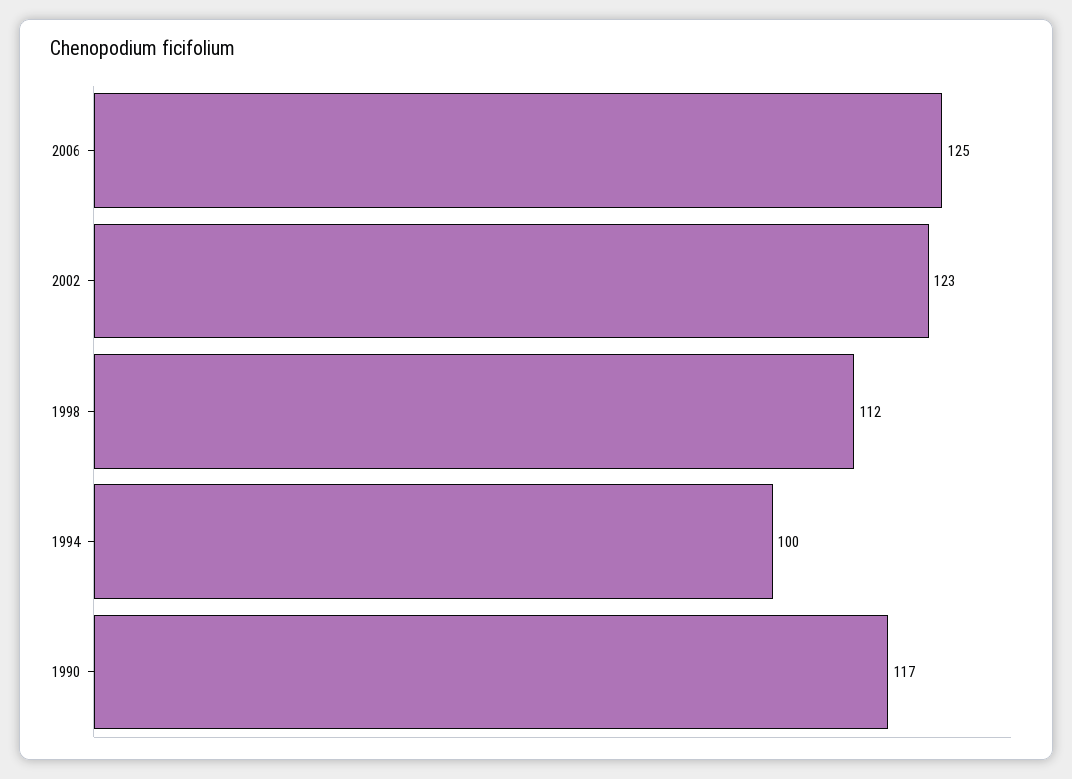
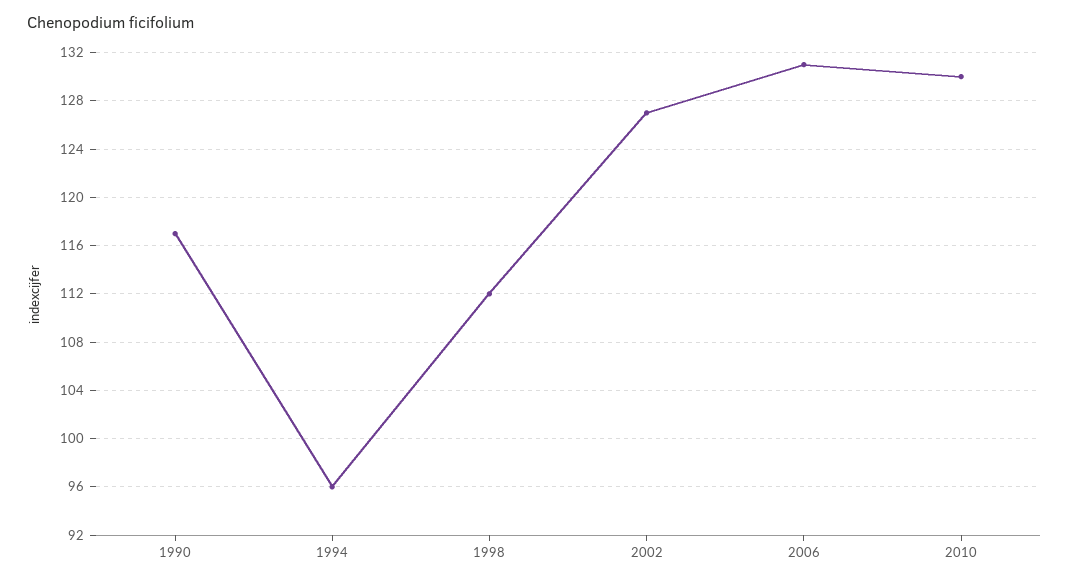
2006: 125 -> 131
2002: 123 -> 127
1994: 100 -> 96
2010: none -> 130

